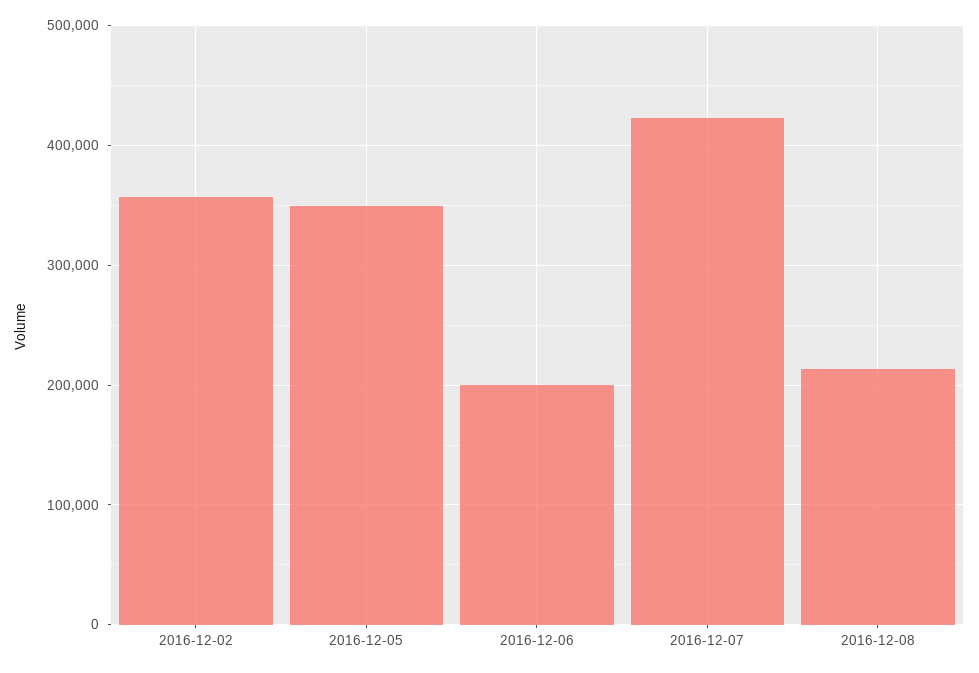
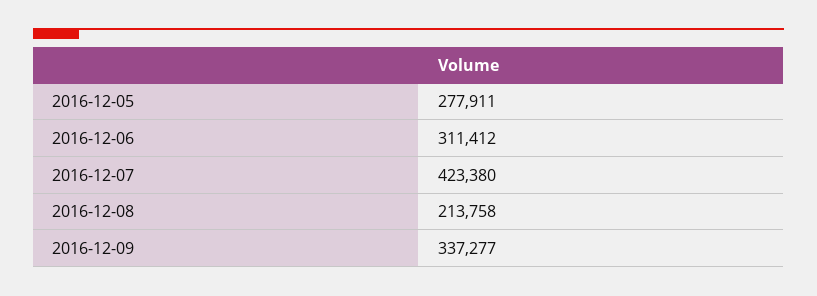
2016-12-02: 360000 -> none
2016-12-05: 350000 -> 277911
2016-12-06: 200000 -> 311412
2016-12-09: none -> 337277

